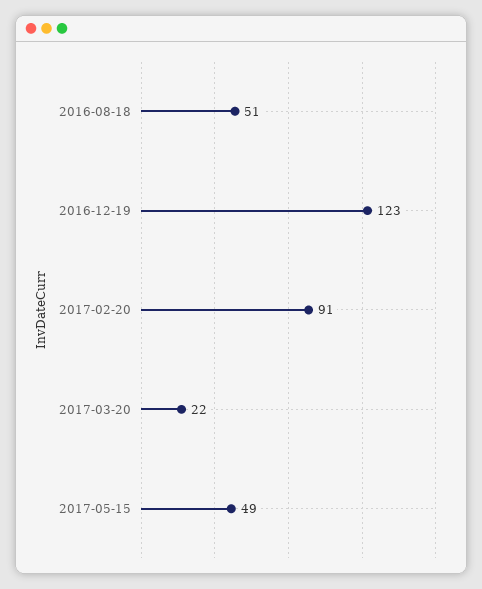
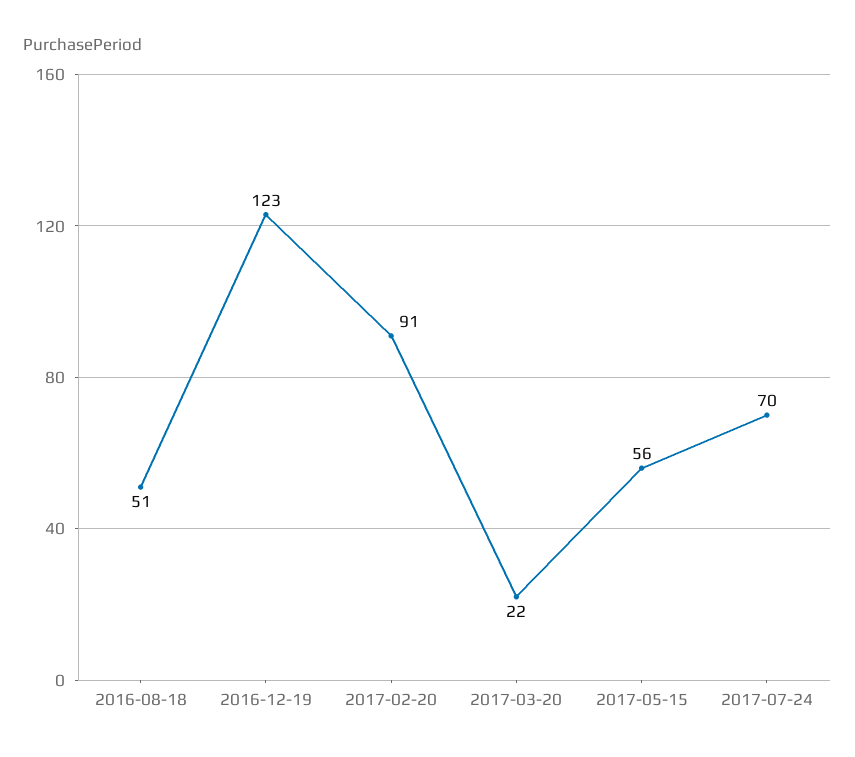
2017-05-15: 49 -> 56
2017-07-24: none -> 70

